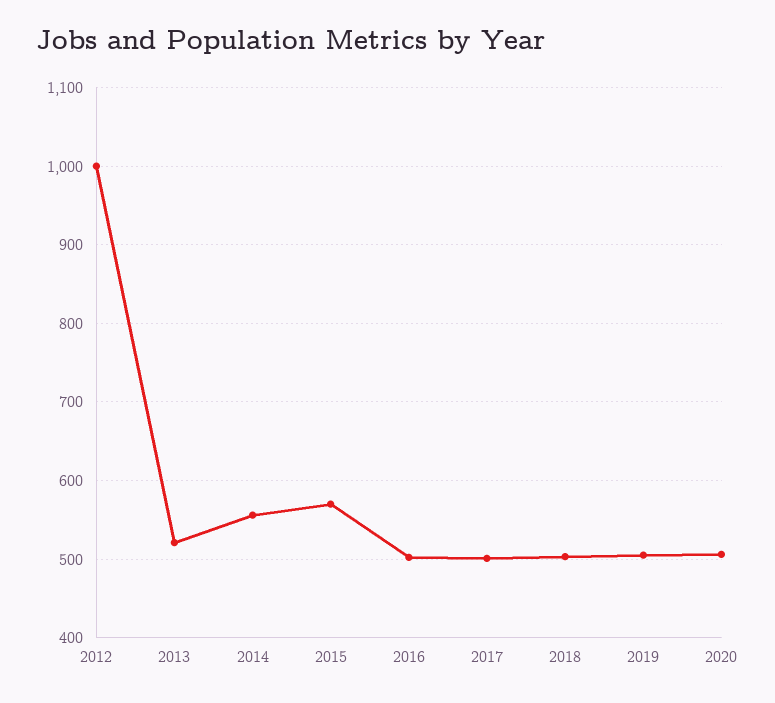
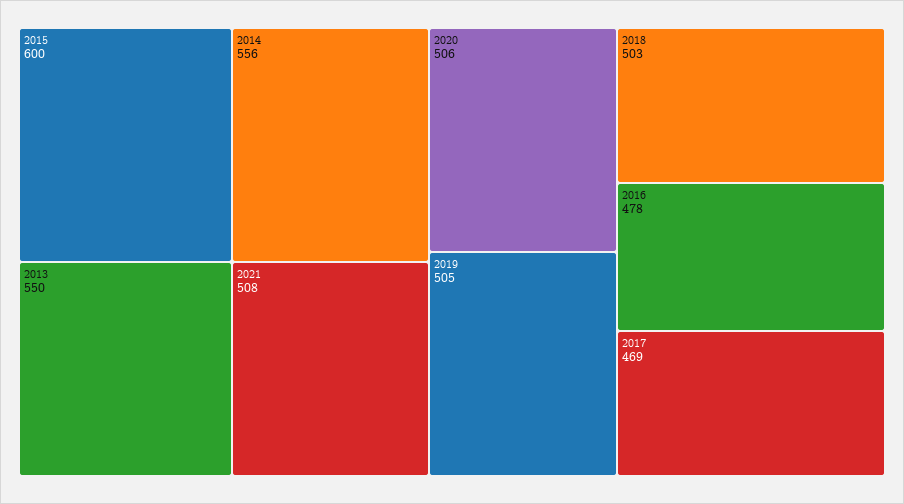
2012: 1000 -> none
2013: 520 -> 550
2015: 570 -> 600
2016: 500 -> 478
2017: 500 -> 469
2021: none -> 508

